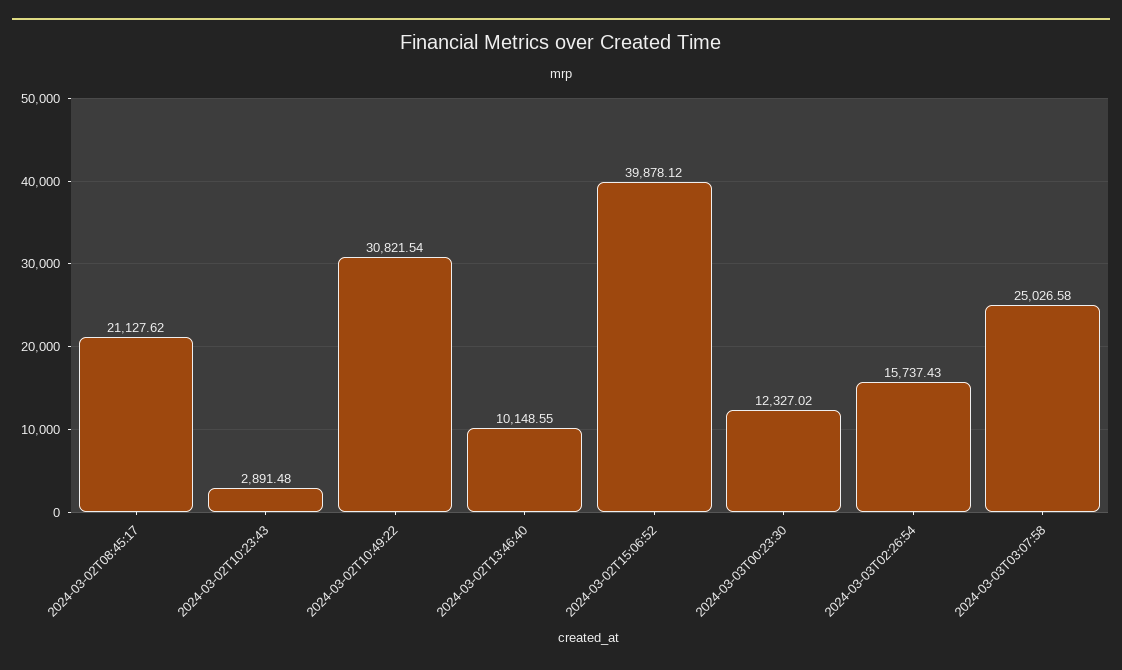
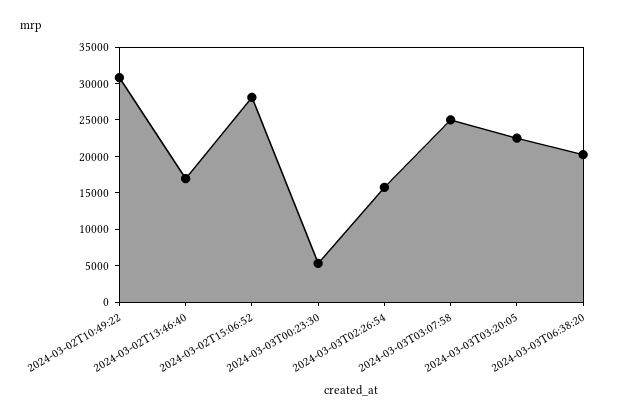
2024-03-02T08:45:17: 21127.62 -> none
2024-03-02T10:23:43: 2891.48 -> none
2024-03-02T13:46:40: 10148.55 -> 17500
2024-03-02T15:06:52: 39878.12 -> 27500
2024-03-03T00:23:30: 12327.02 -> 5000
2024-03-03T03:20:05: none -> 22500
2024-03-03T06:38:20: none -> 20000

